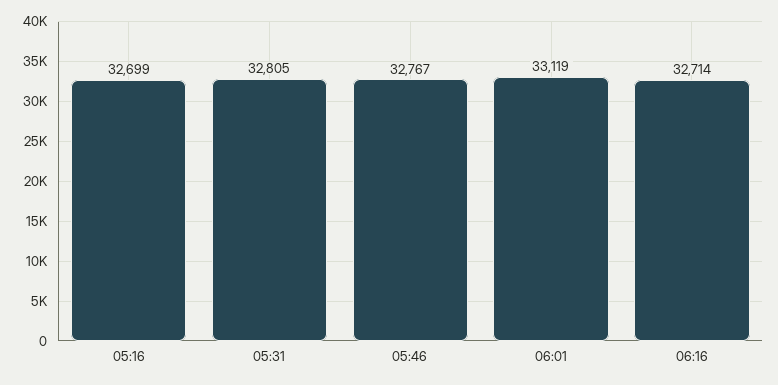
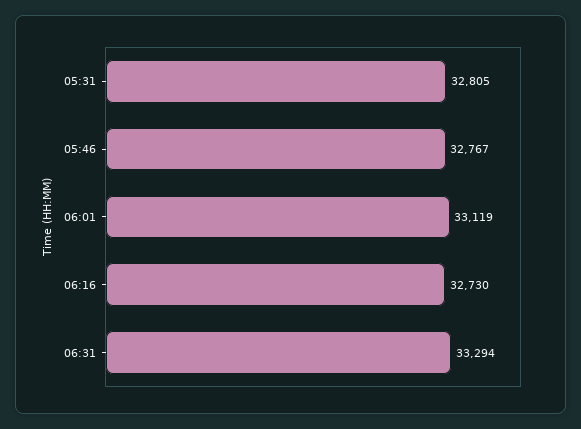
05:16: 32699 -> none
06:16: 32714 -> 32730
06:31: none -> 33294

